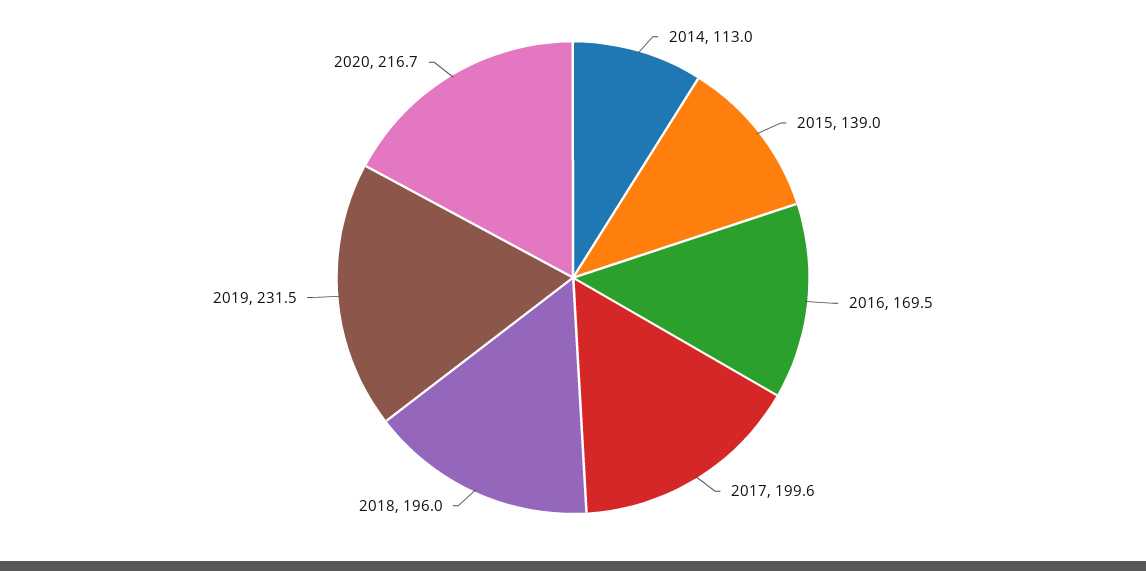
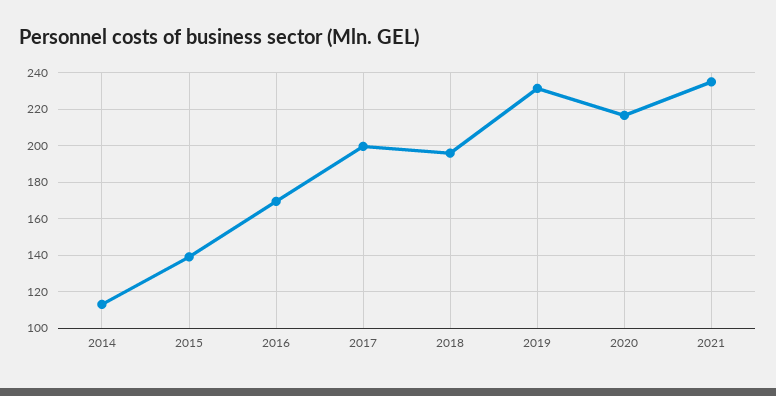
2021: none -> 235

